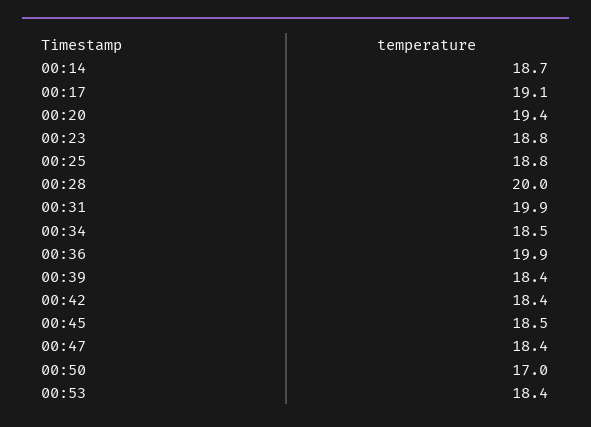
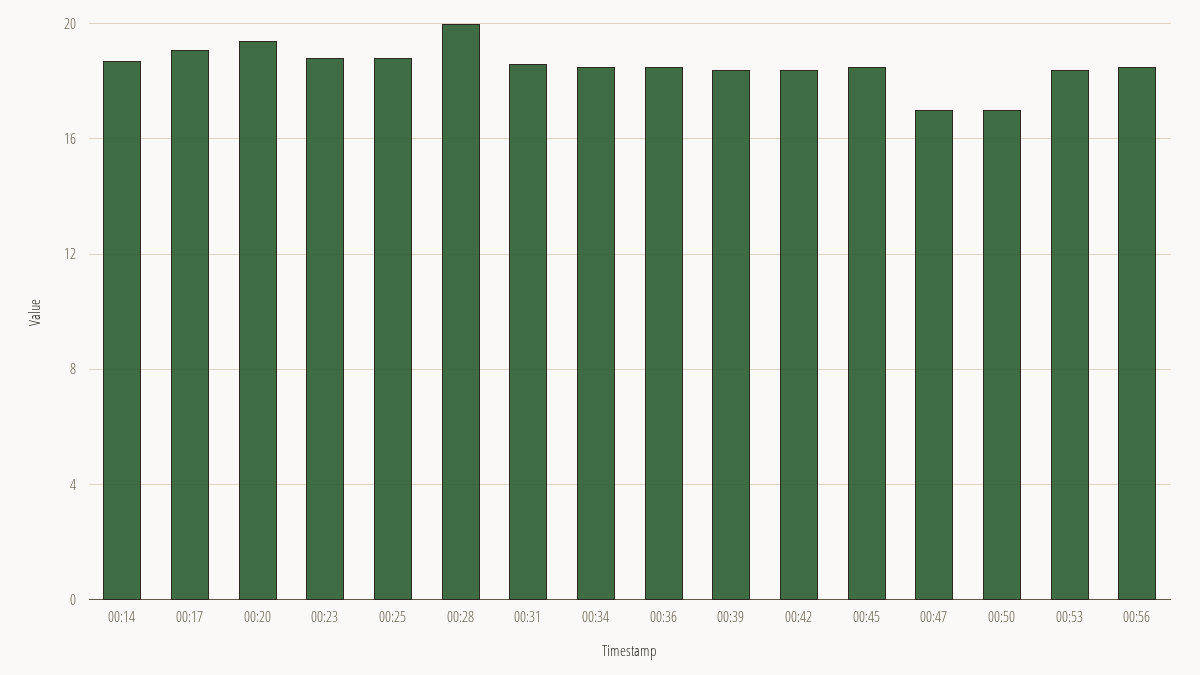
00:31: 19.9 -> 18.5
00:36: 19.9 -> 18.5
00:47: 18.4 -> 17
00:56: none -> 18.5

